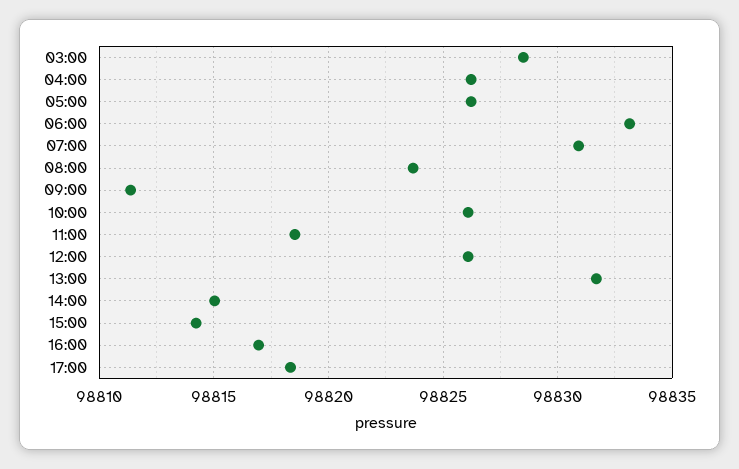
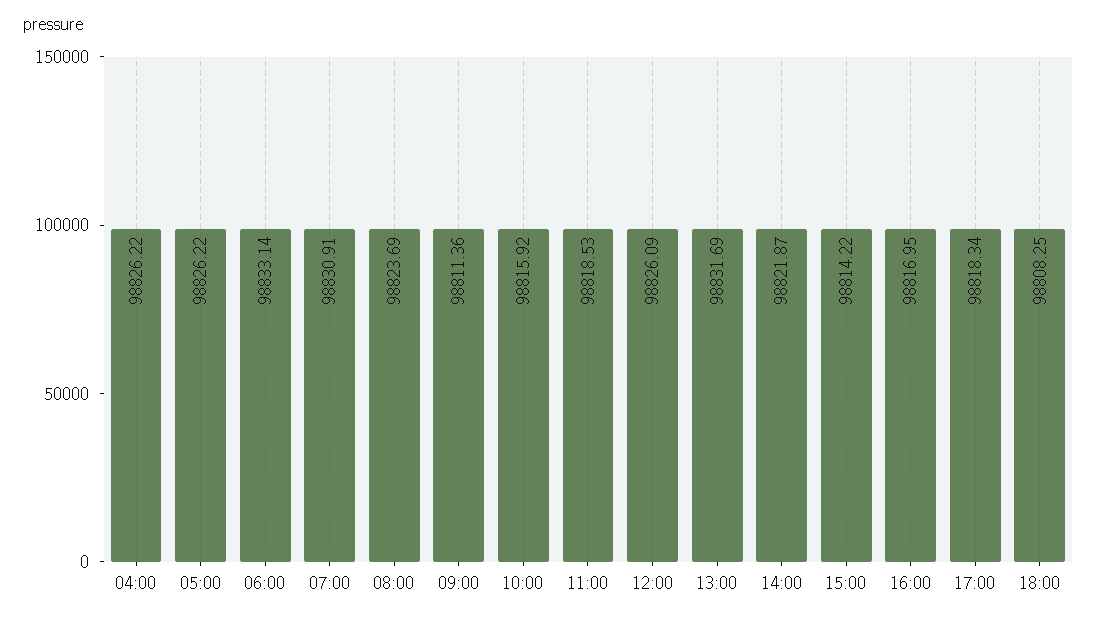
03:00: 98828.5 -> none
10:00: 98826 -> 98815.92
14:00: 98815 -> 98821.87
18:00: none -> 98808.25

